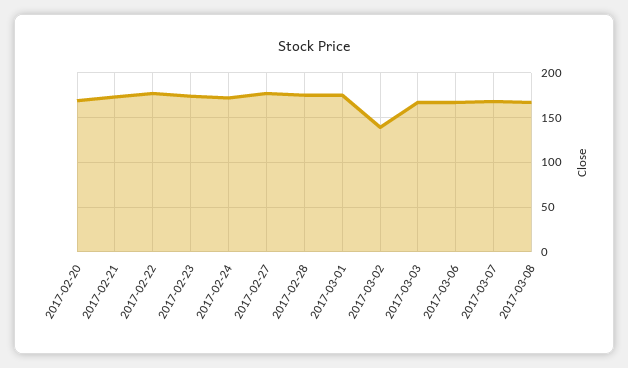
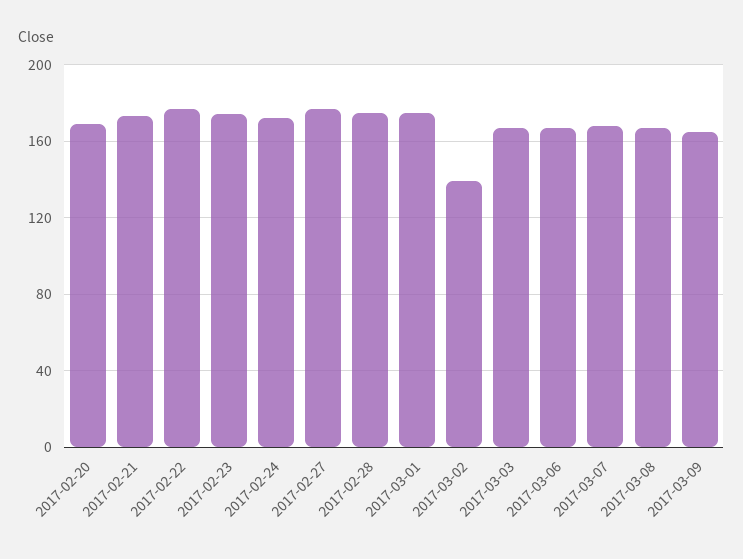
2017-03-09: none -> 165

